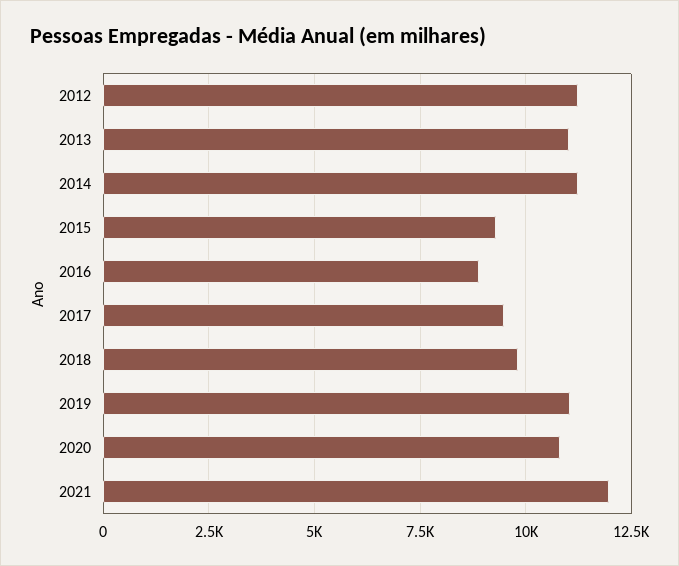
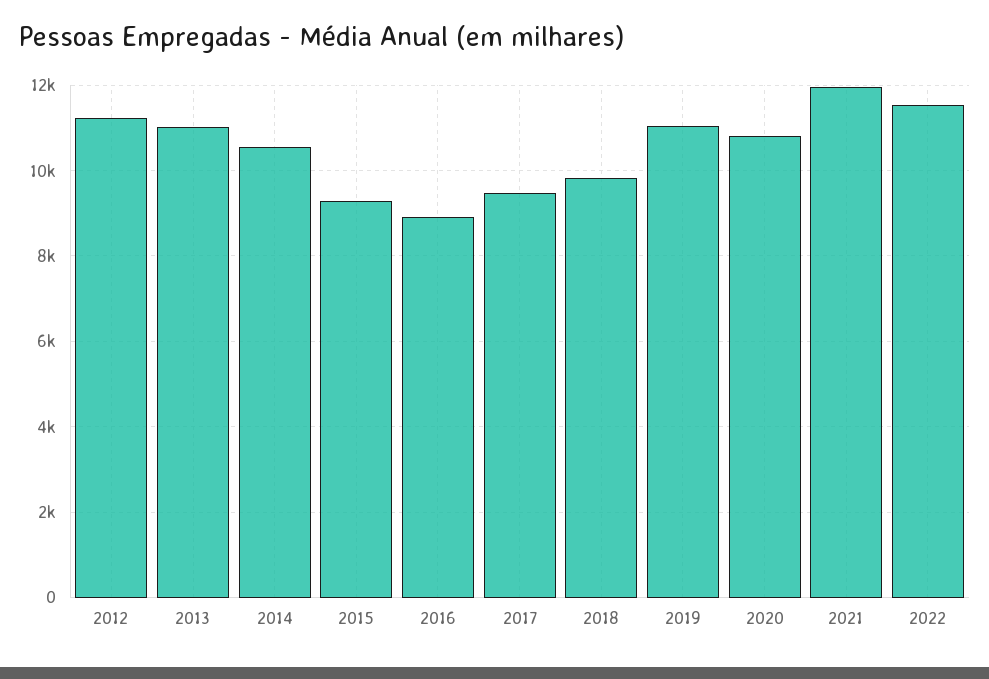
2014: 11250 -> 10600
2022: none -> 11600

